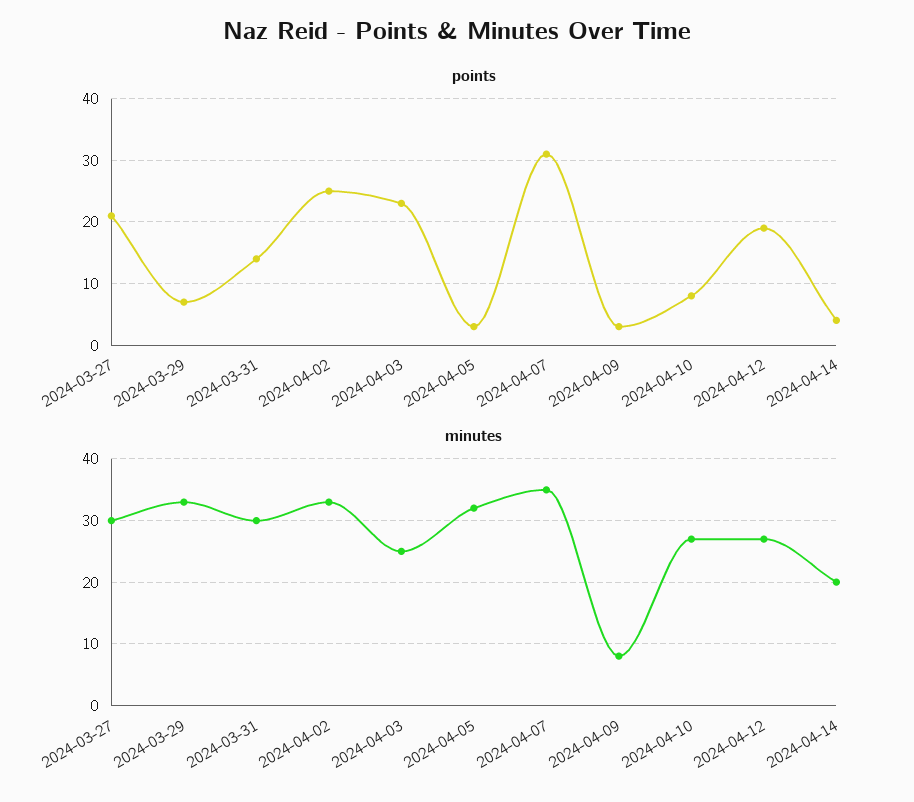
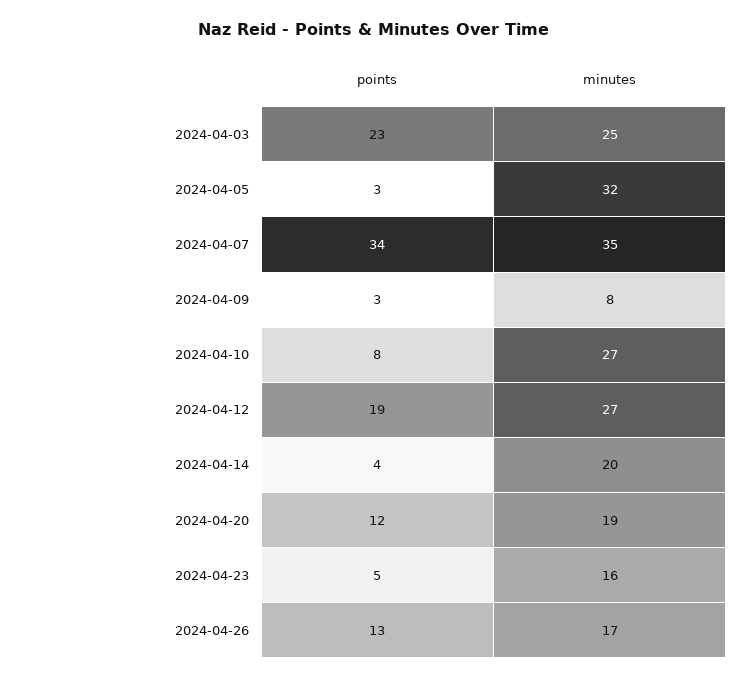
points, 2024-03-27: 21 -> none
points, 2024-03-29: 7 -> none
points, 2024-03-31: 14 -> none
points, 2024-04-02: 25 -> none
points, 2024-04-07: 31 -> 34
minutes, 2024-03-27: 30 -> none
minutes, 2024-03-29: 33 -> none
minutes, 2024-03-31: 30 -> none
minutes, 2024-04-02: 33 -> none
points, 2024-04-20: none -> 12
minutes, 2024-04-20: none -> 19
points, 2024-04-23: none -> 5
minutes, 2024-04-23: none -> 16
points, 2024-04-26: none -> 13
minutes, 2024-04-26: none -> 17

